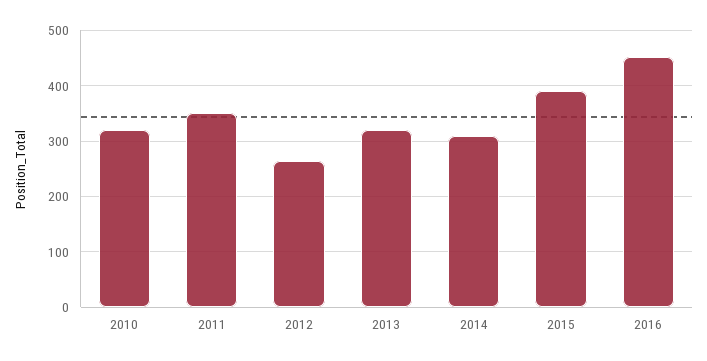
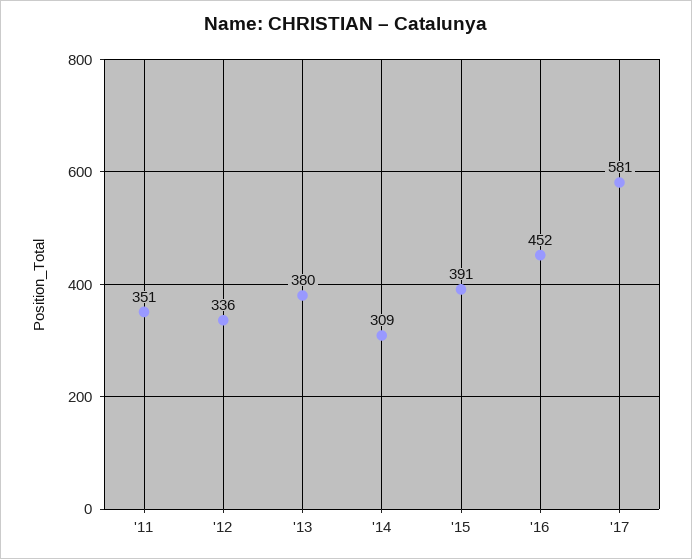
2010: 320 -> none
2012: 260 -> 336
2013: 320 -> 380
'17: none -> 581

